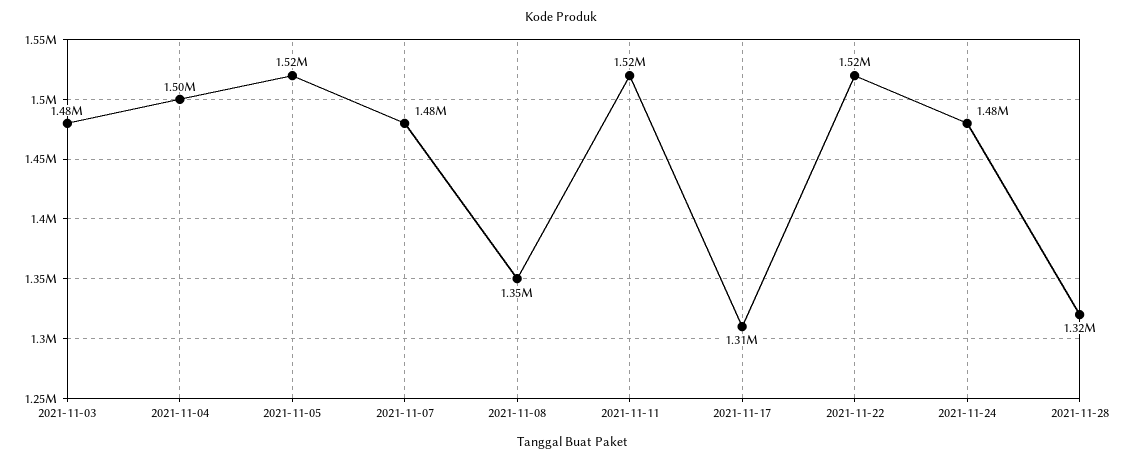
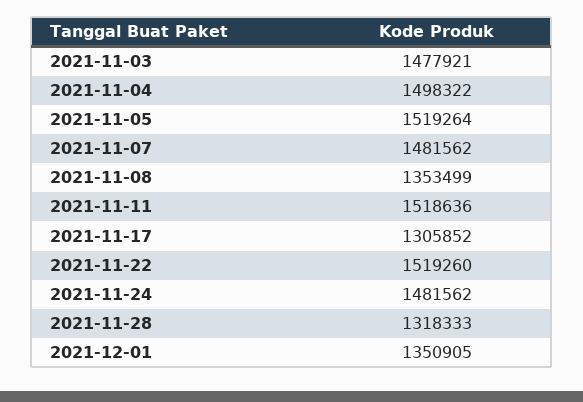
2021-12-01: none -> 1350905

